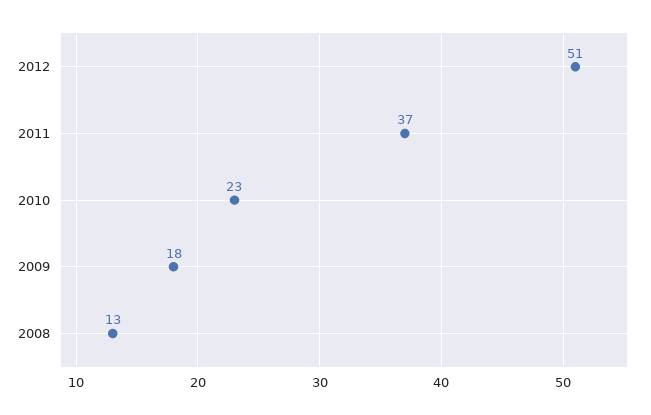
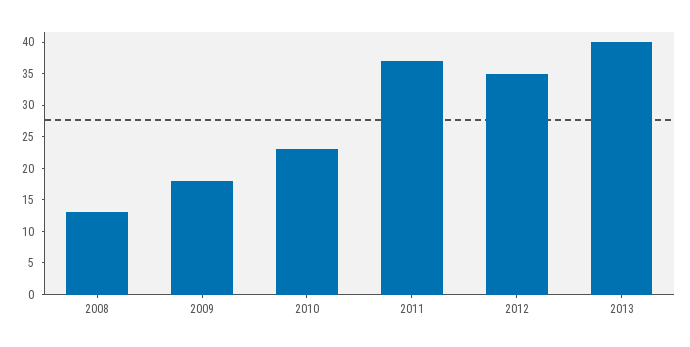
2012: 51 -> 35
2013: none -> 40

